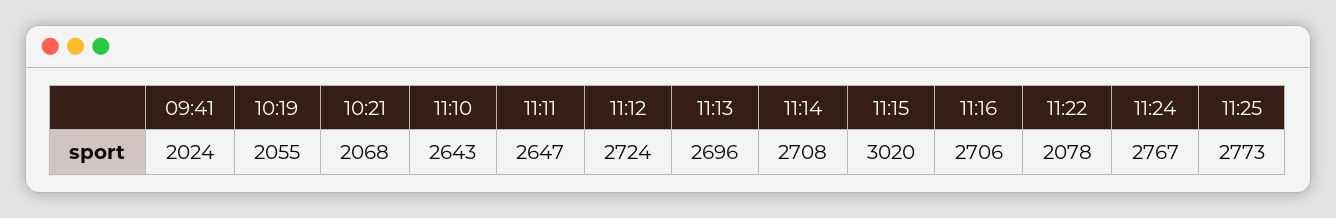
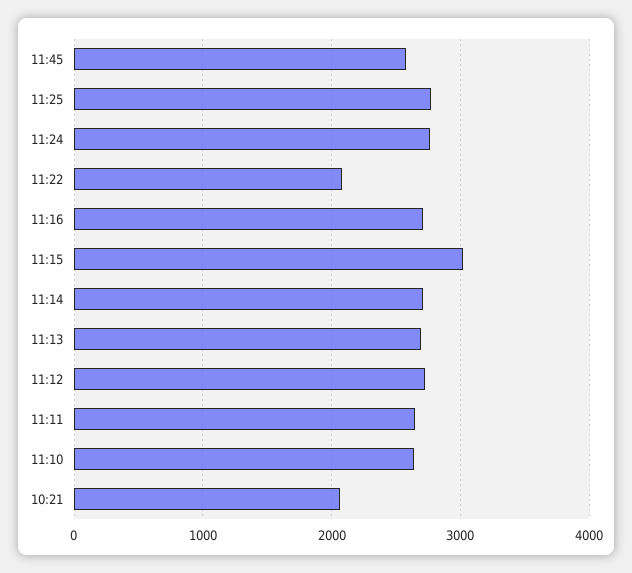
09:41: 2024 -> none
10:19: 2055 -> none
11:45: none -> 2600

